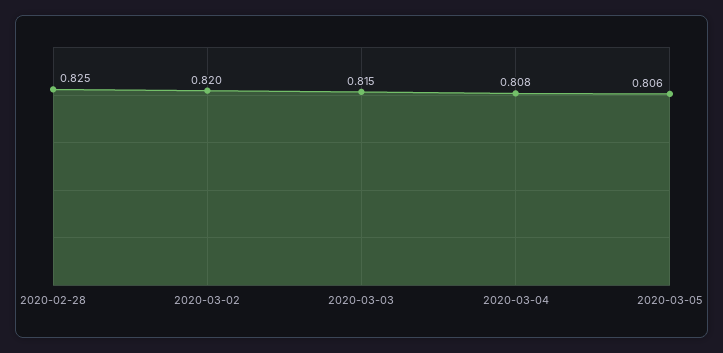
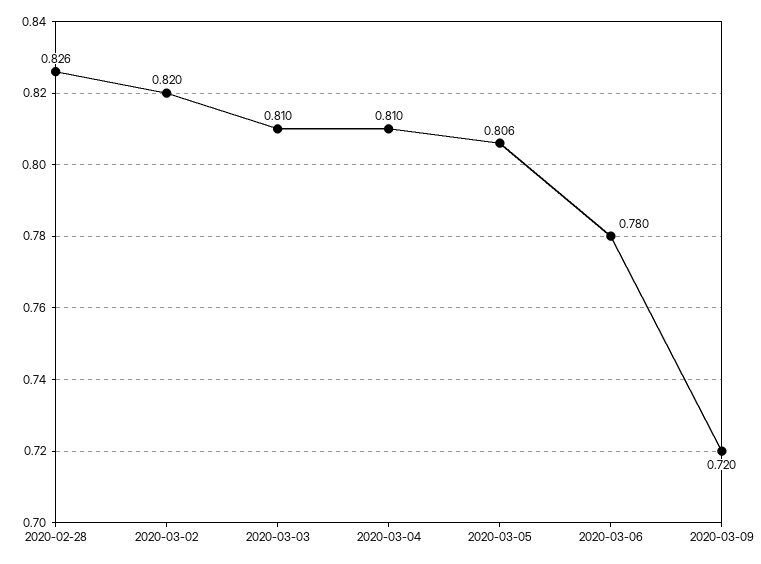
2020-02-28: 0.825 -> 0.826
2020-03-03: 0.815 -> 0.81
2020-03-04: 0.808 -> 0.81
2020-03-06: none -> 0.78
2020-03-09: none -> 0.72

